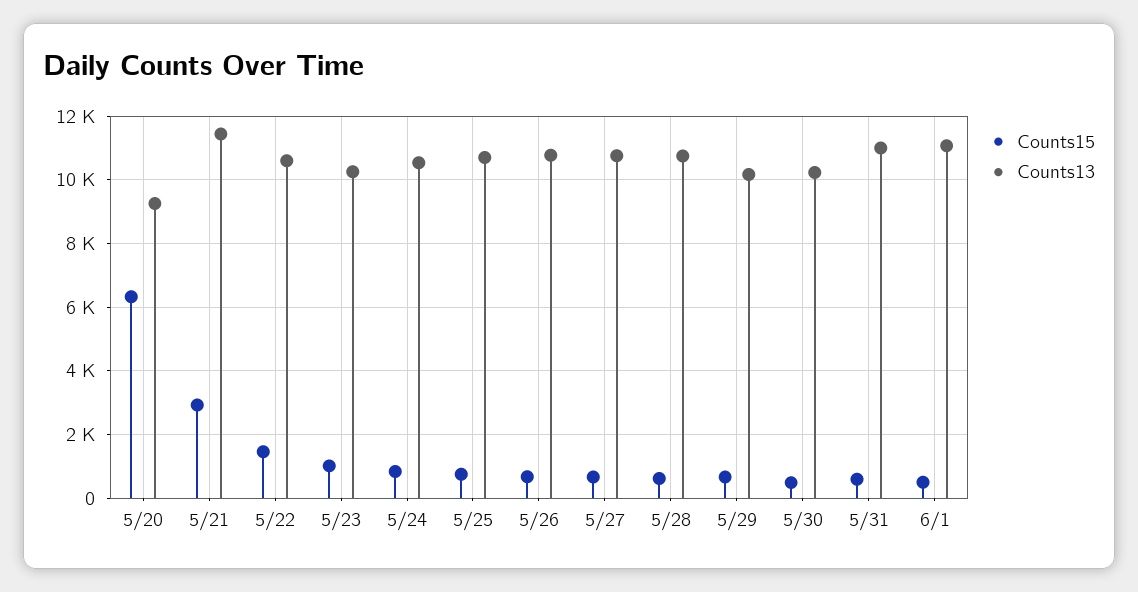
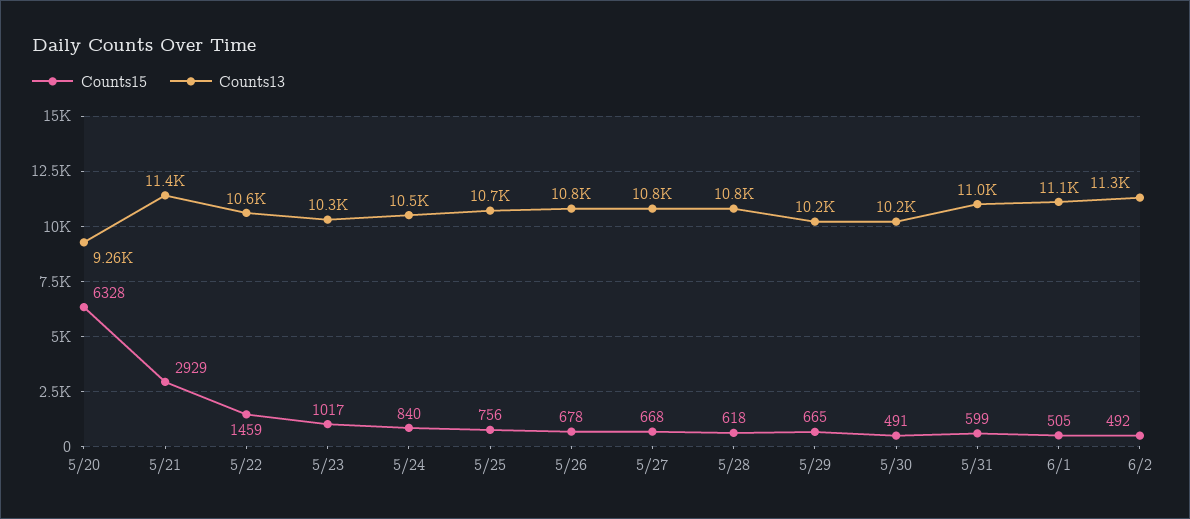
Counts15, 6/2: none -> 492
Counts13, 6/2: none -> 11300

